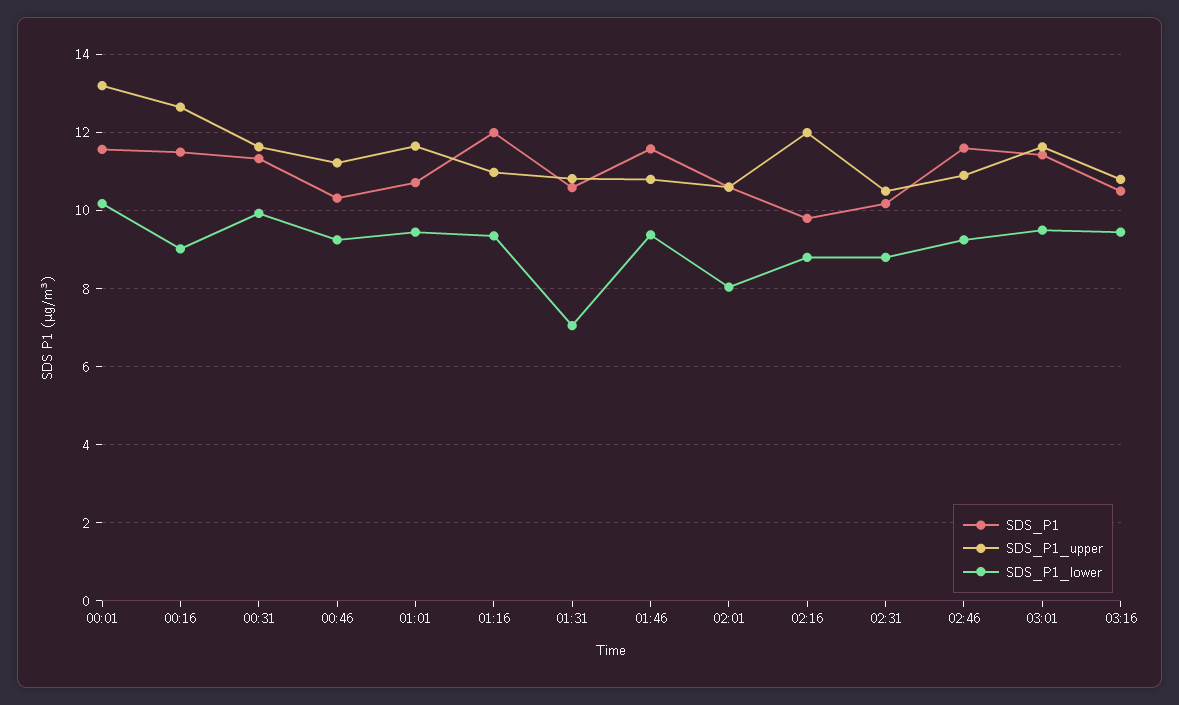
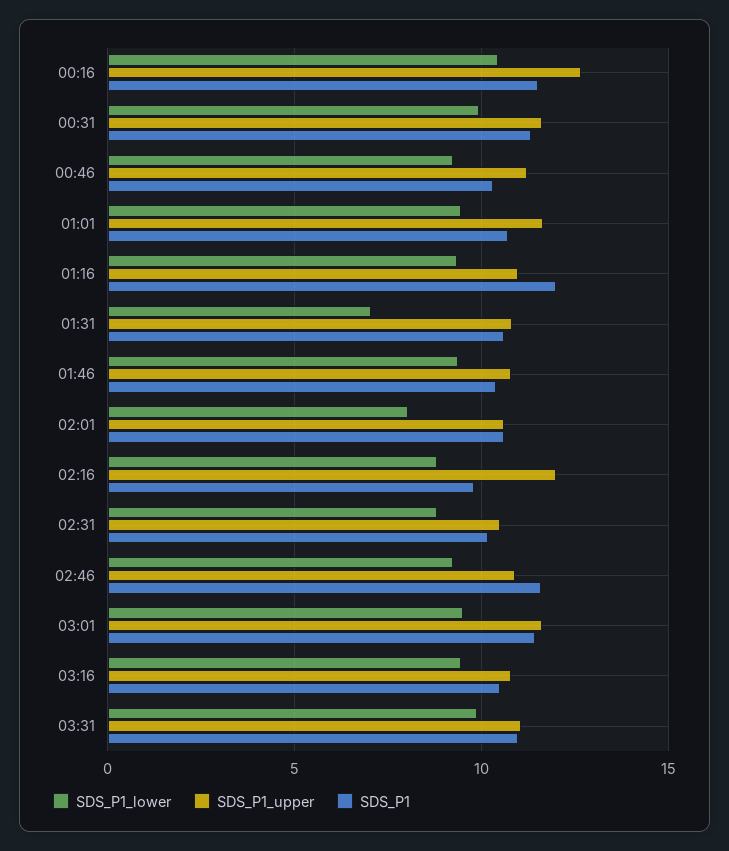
SDS_P1, 00:01: 11.6 -> none
SDS_P1_upper, 00:01: 13.2 -> none
SDS_P1_lower, 00:01: 10.2 -> none
SDS_P1_lower, 00:16: 9 -> 10.5
SDS_P1, 01:46: 11.6 -> 10.5
SDS_P1_lower, 03:31: none -> 10
SDS_P1_upper, 03:31: none -> 11
SDS_P1, 03:31: none -> 11

